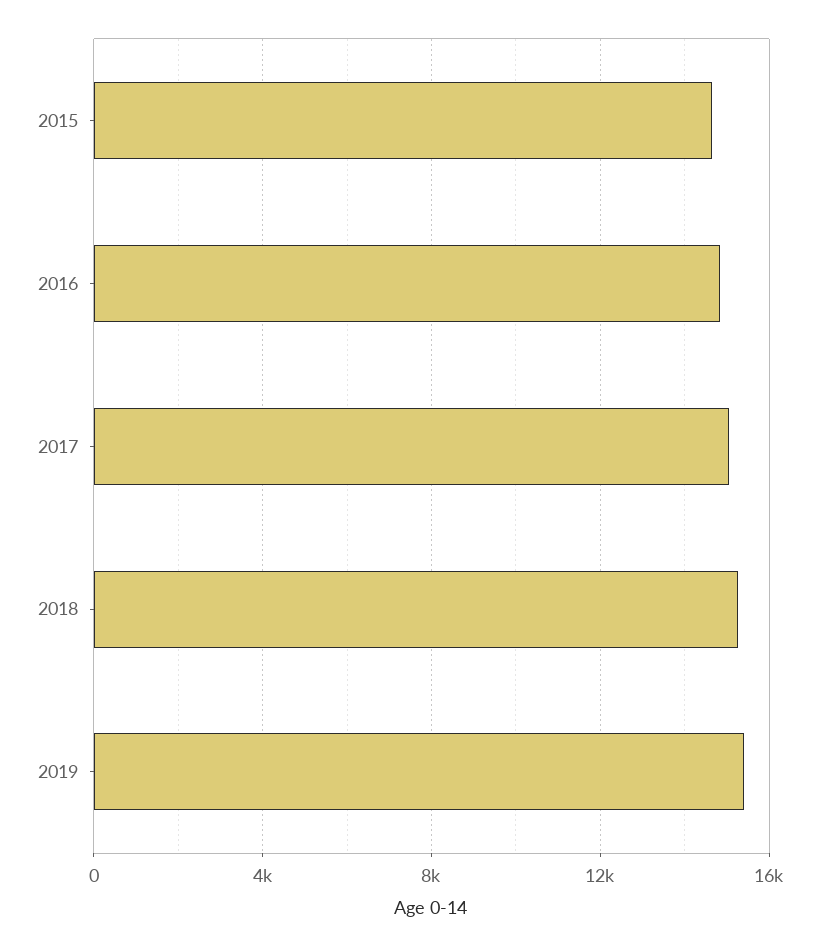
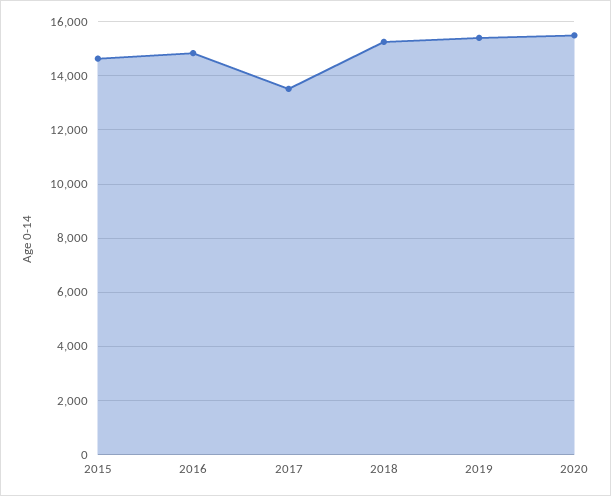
2017: 15000 -> 13500
2020: none -> 15500

